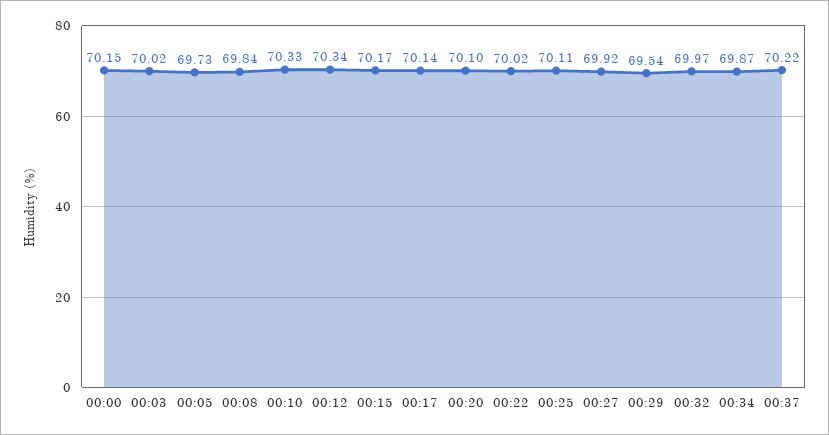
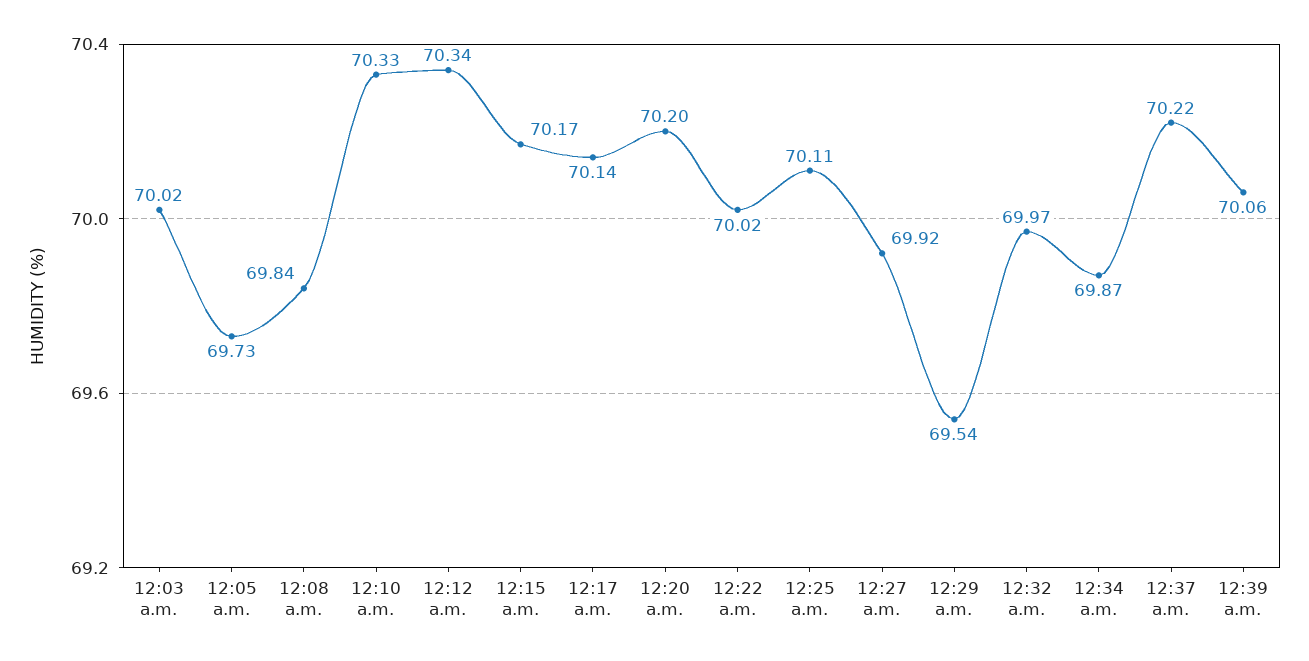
00:00: 70.15 -> none
00:20: 70.1 -> 70.2
12:39 a.m.: none -> 70.06

